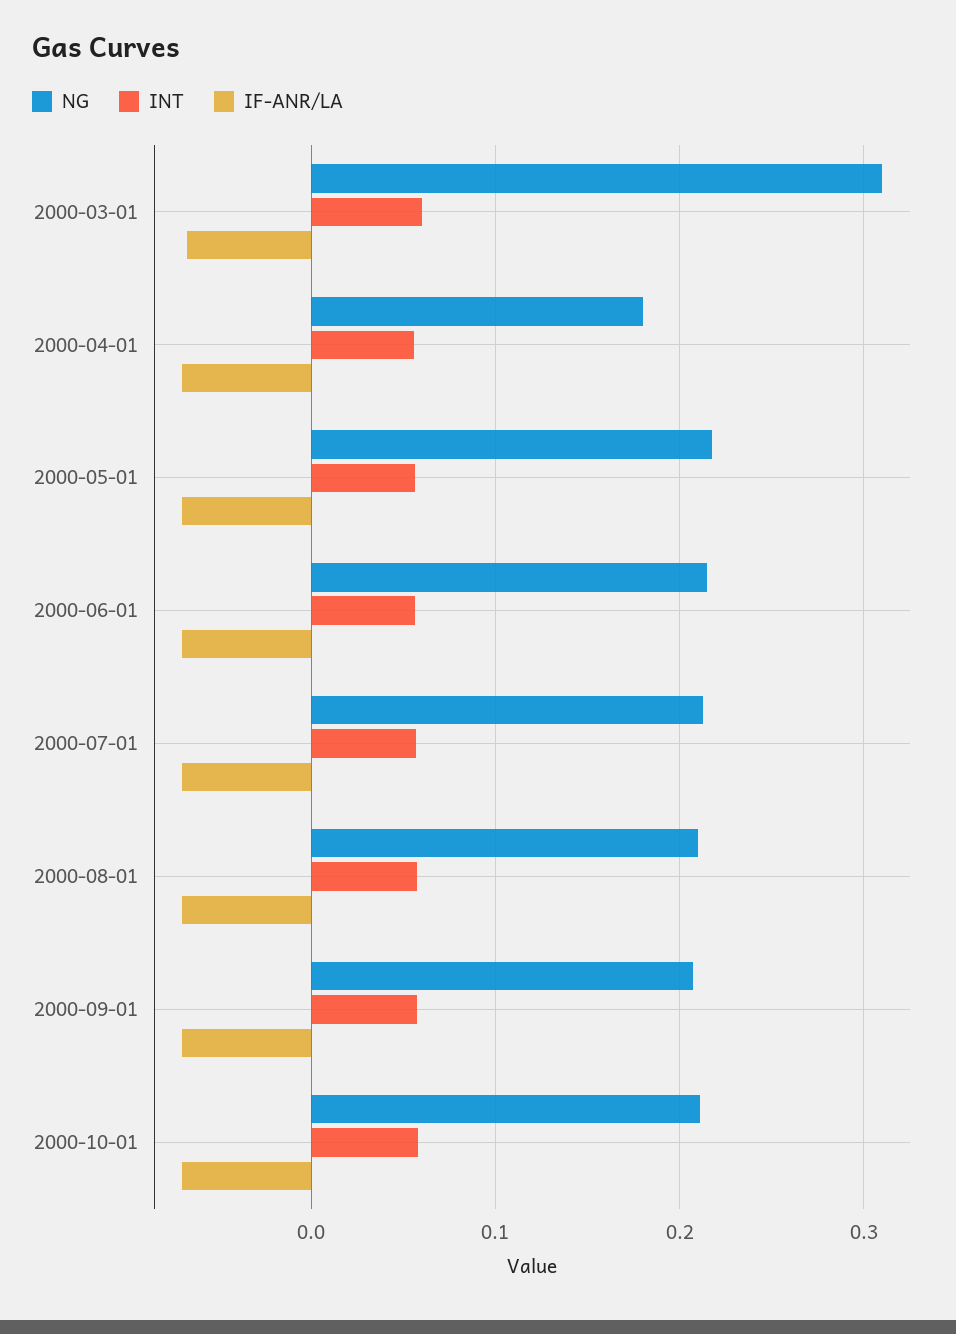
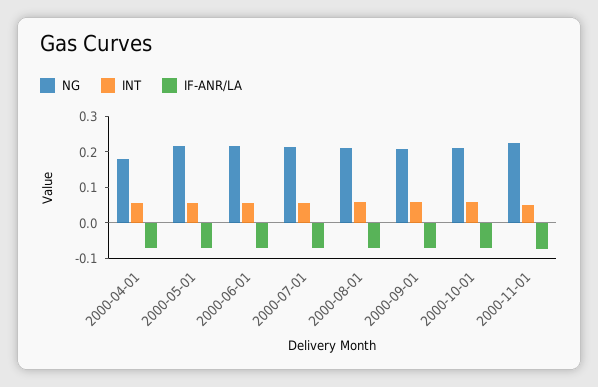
NG, 2000-03-01: 0.31 -> none
INT, 2000-03-01: 0.06 -> none
IF-ANR/LA, 2000-03-01: -0.07 -> none
NG, 2000-11-01: none -> 0.225
INT, 2000-11-01: none -> 0.05
IF-ANR/LA, 2000-11-01: none -> -0.075

